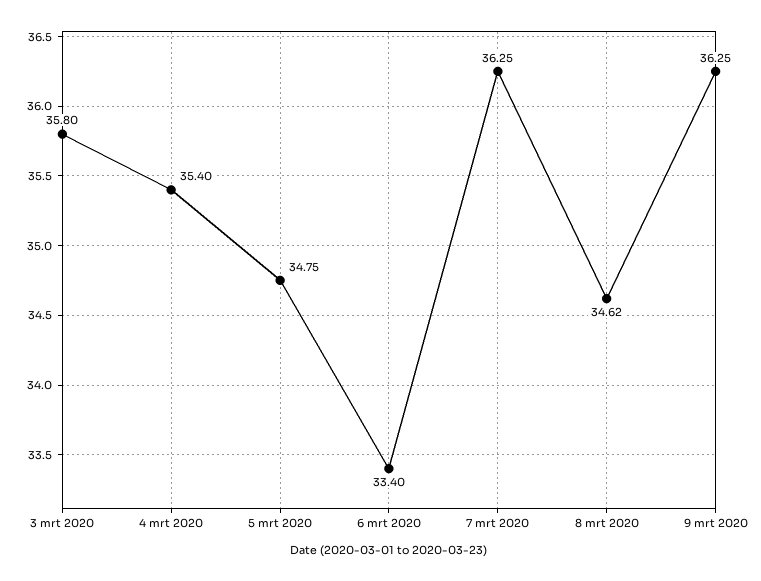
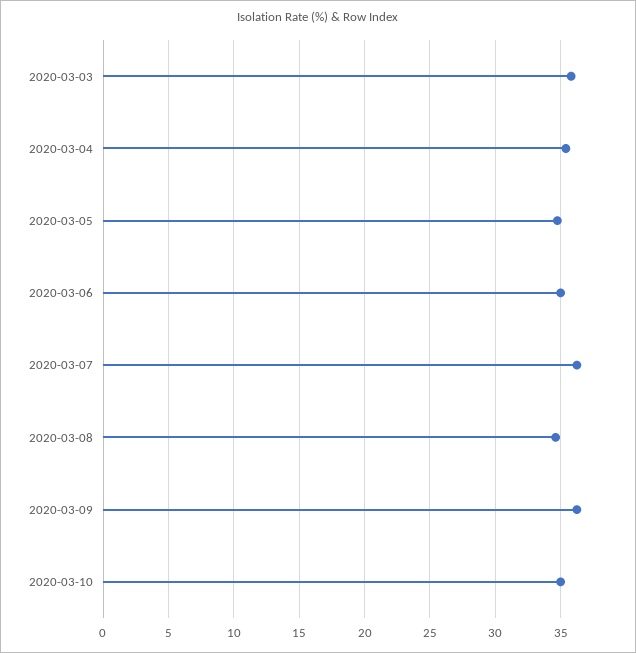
6 mrt 2020: 33.4 -> 35
2020-03-10: none -> 35

